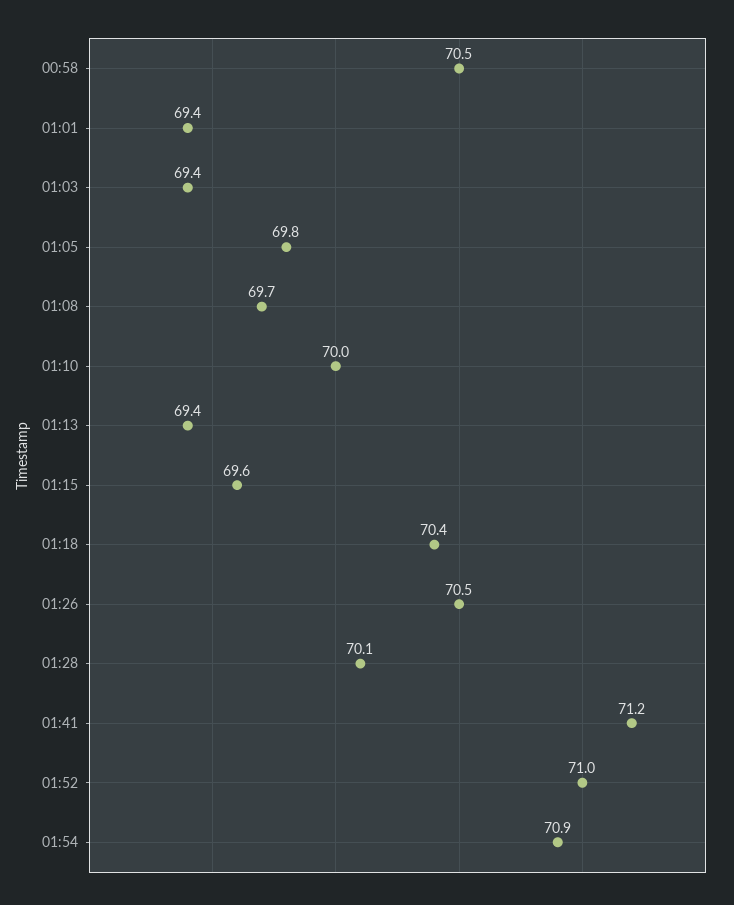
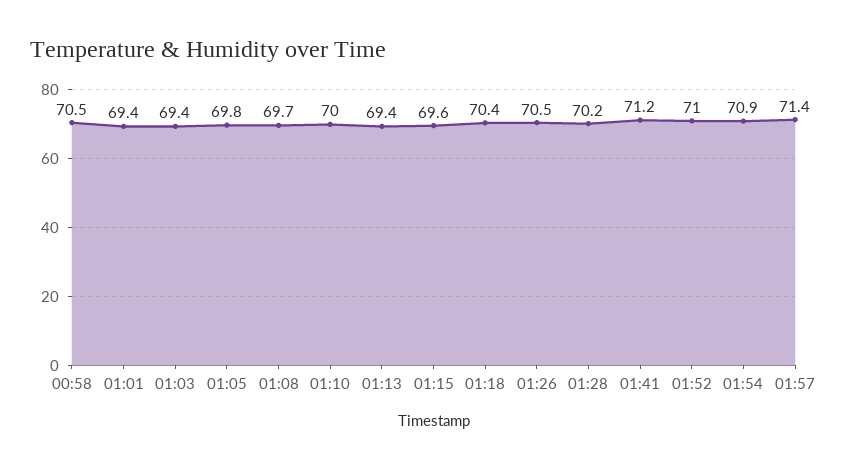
01:28: 70.1 -> 70.2
01:57: none -> 71.4

